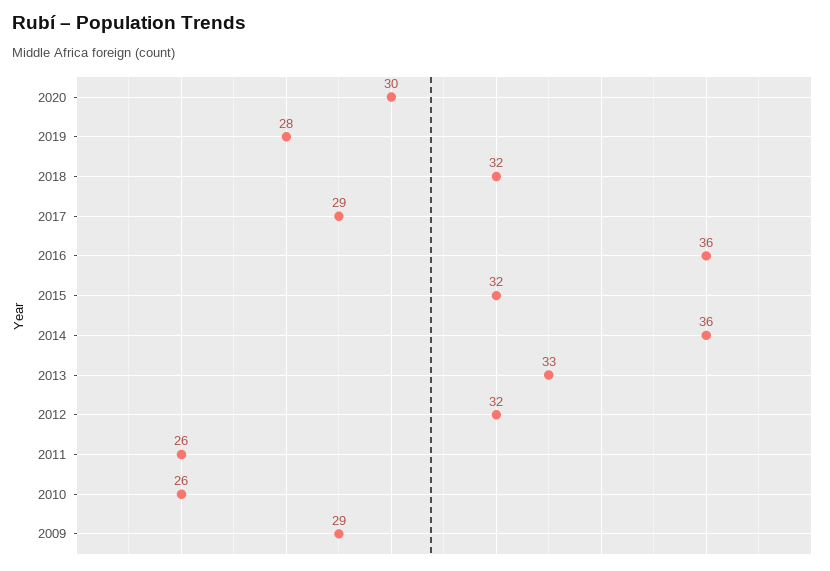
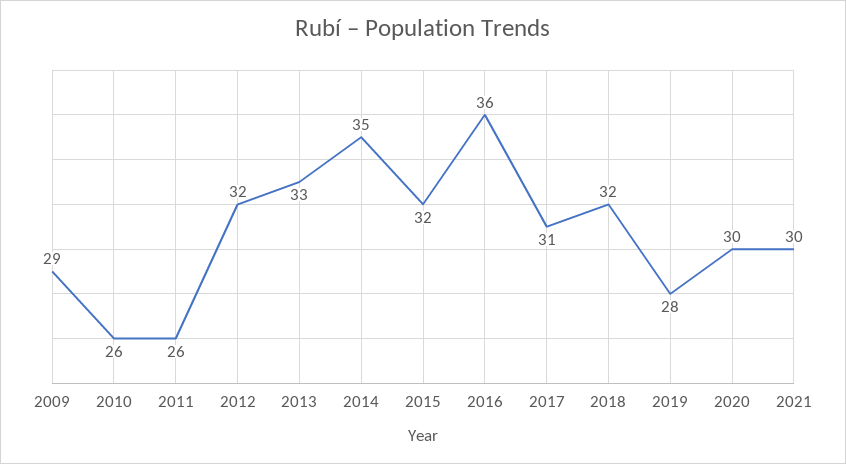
2017: 29 -> 31
2014: 36 -> 35
2021: none -> 30

